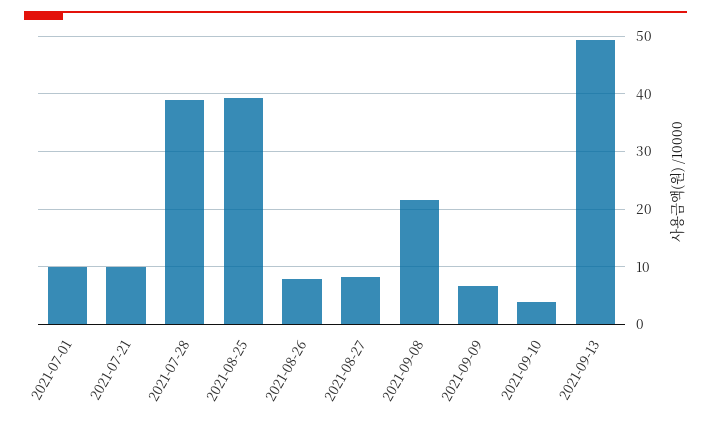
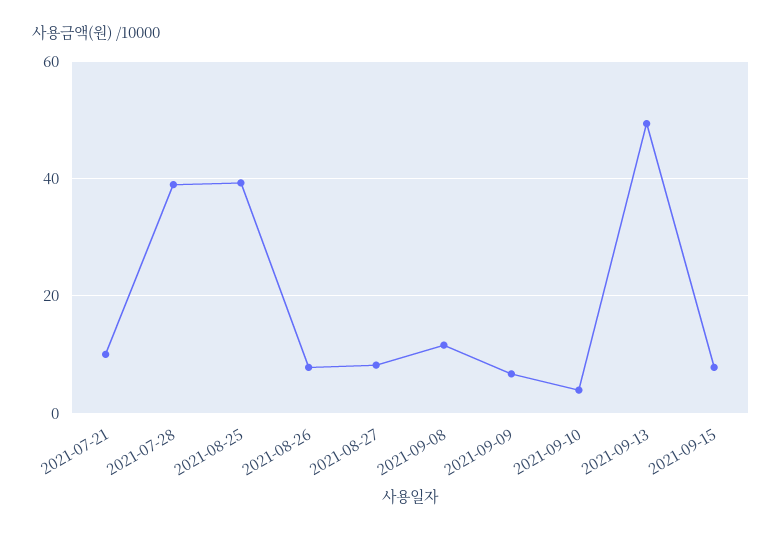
2021-07-01: 10 -> none
2021-09-08: 22 -> 12
2021-09-15: none -> 8

